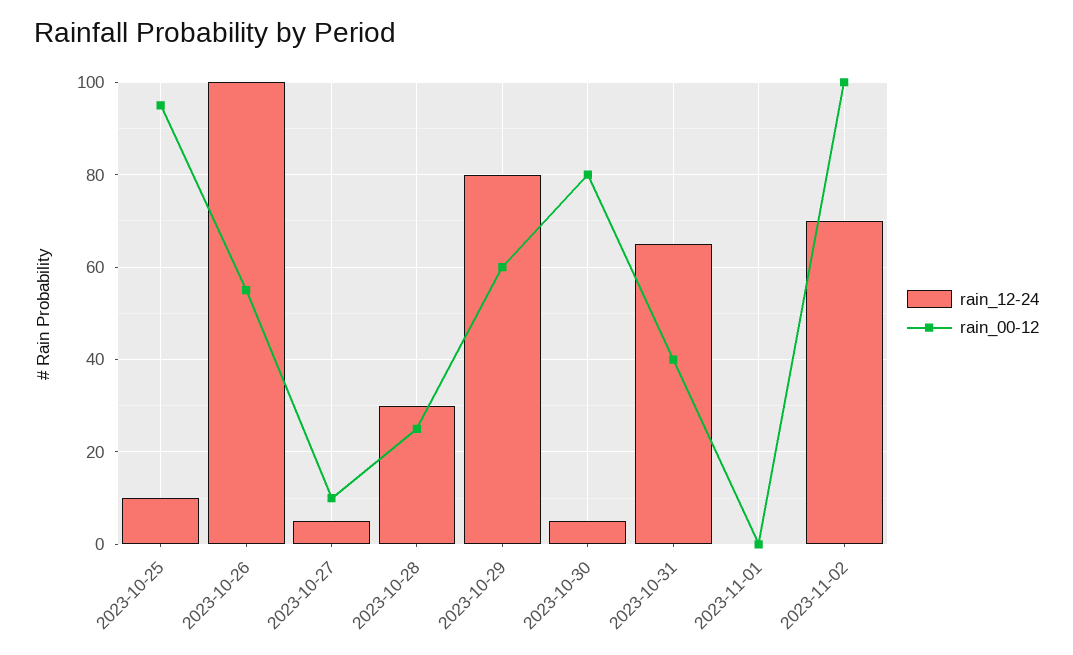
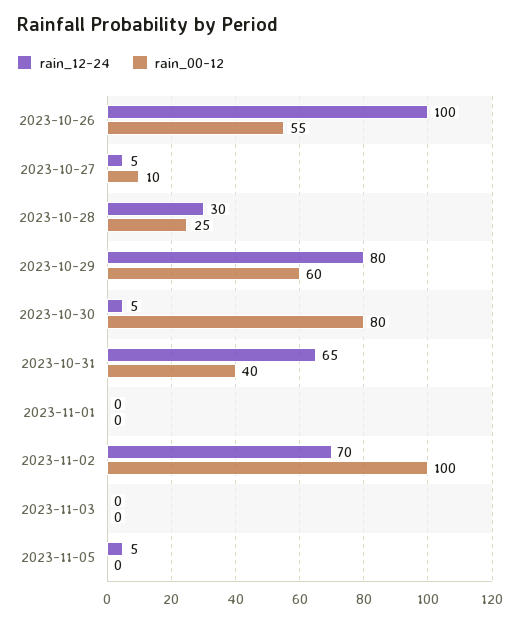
rain_12-24, 2023-10-25: 10 -> none
rain_00-12, 2023-10-25: 95 -> none
rain_12-24, 2023-11-03: none -> 0
rain_00-12, 2023-11-03: none -> 0
rain_12-24, 2023-11-05: none -> 5
rain_00-12, 2023-11-05: none -> 0

